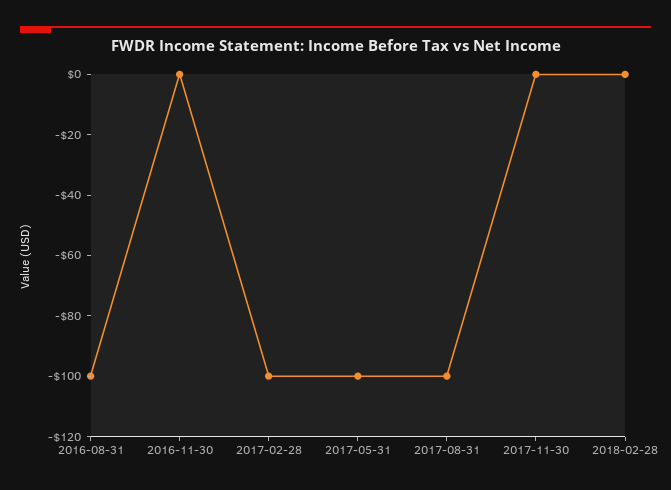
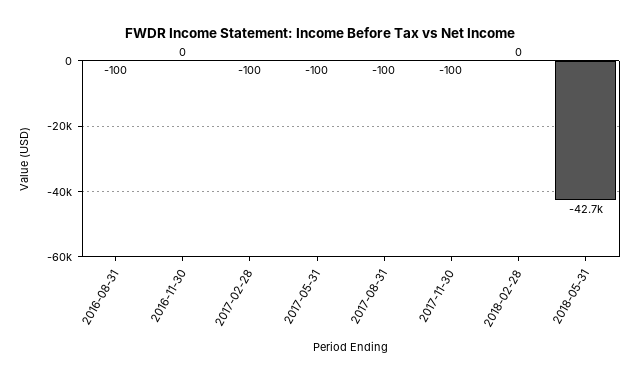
2017-11-30: 0 -> -100
2018-05-31: none -> -42700

